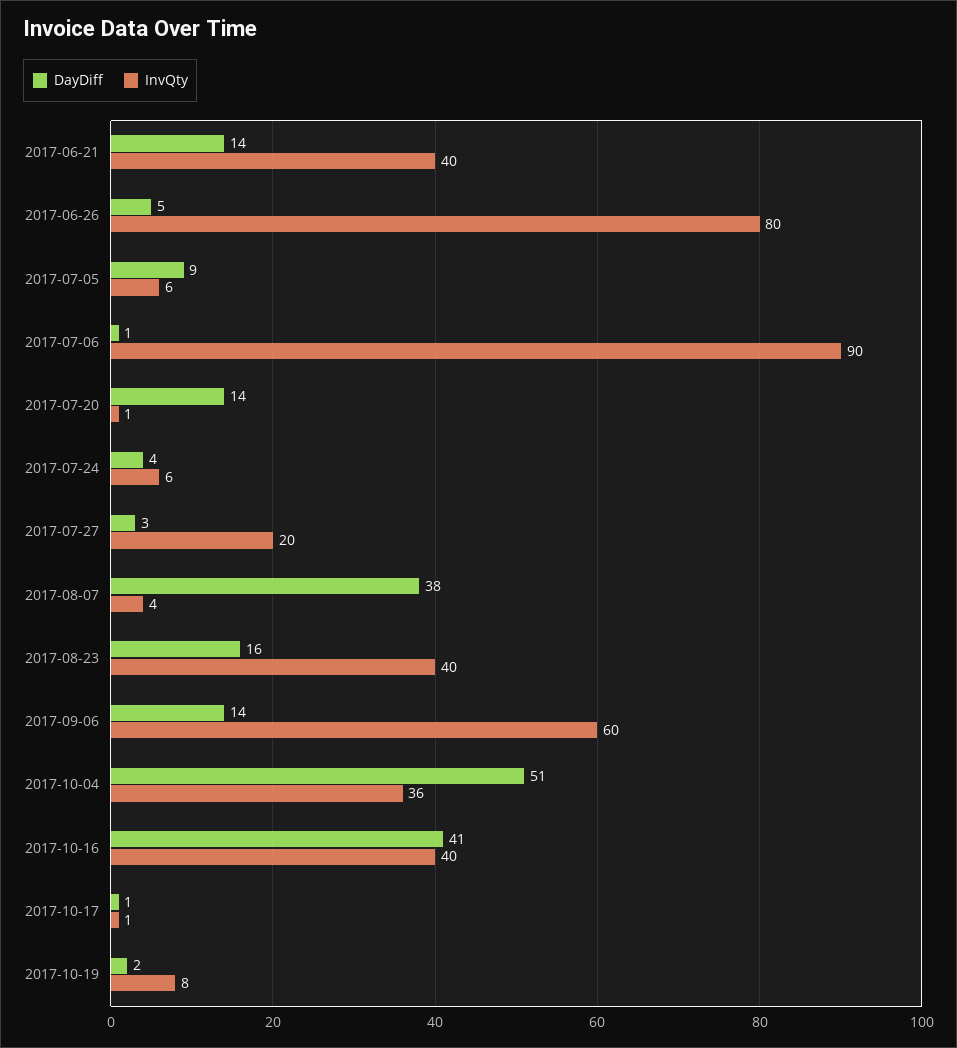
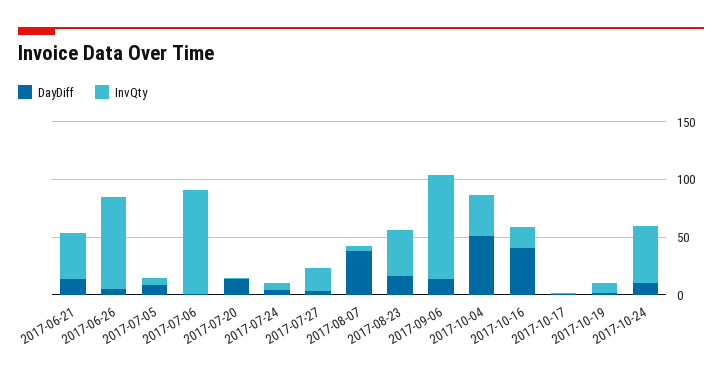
InvQty, 2017-09-06: 60 -> 90
InvQty, 2017-10-16: 40 -> 20
DayDiff, 2017-10-24: none -> 10
InvQty, 2017-10-24: none -> 50

